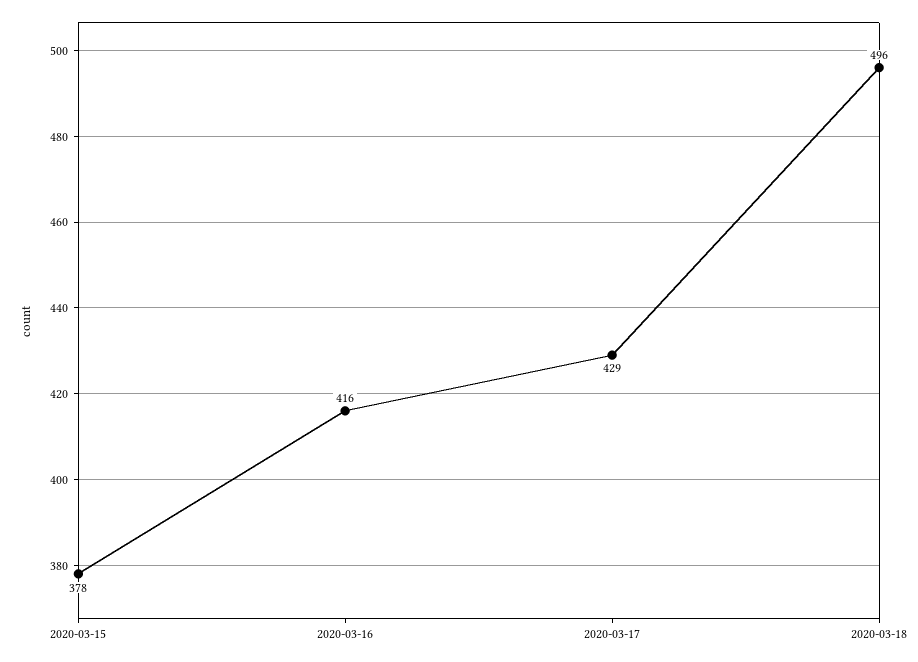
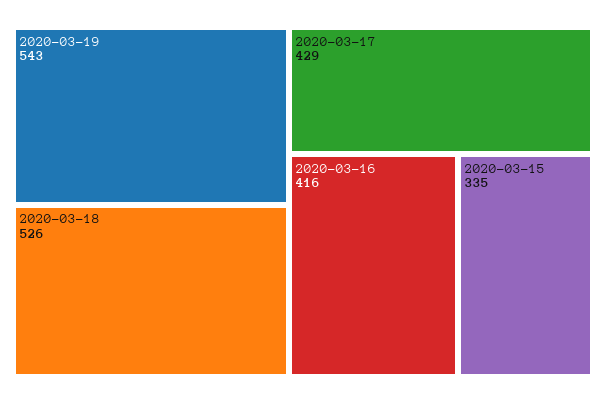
2020-03-15: 378 -> 335
2020-03-18: 496 -> 526
2020-03-19: none -> 543

